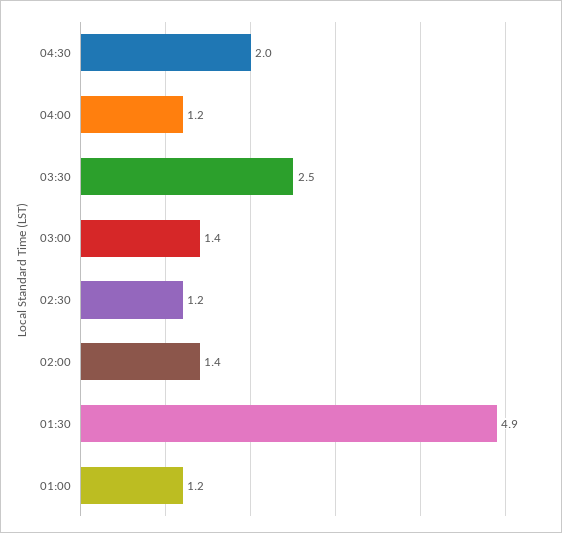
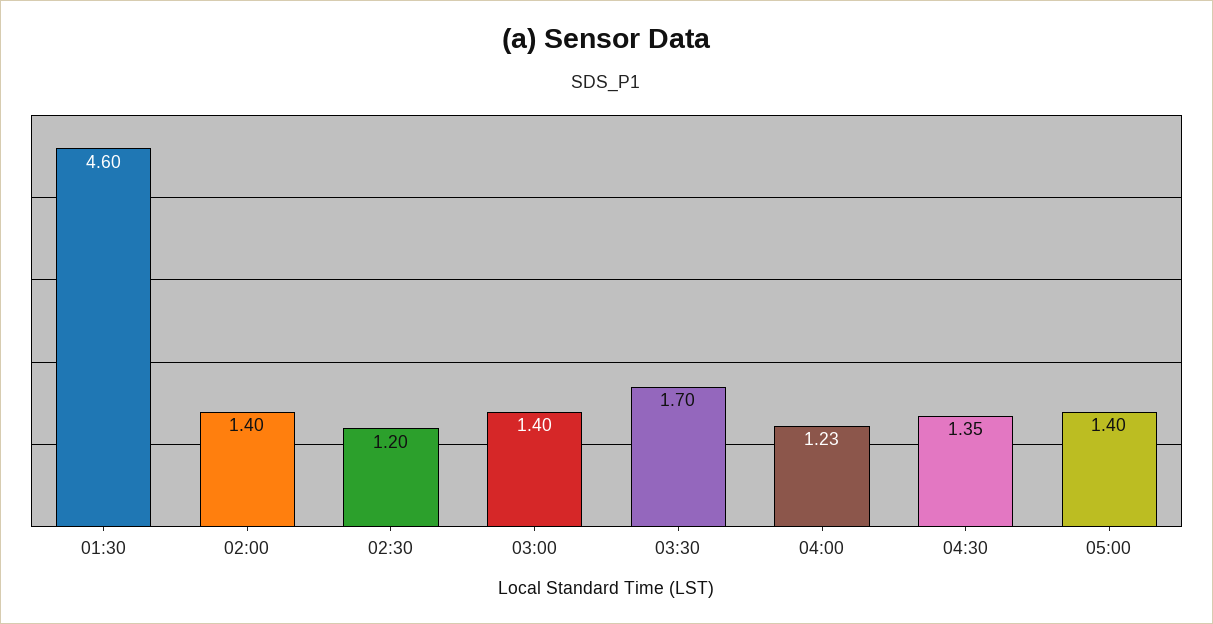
04:30: 2 -> 1.35
03:30: 2.5 -> 1.7
01:30: 4.9 -> 4.6
01:00: 1.2 -> none
05:00: none -> 1.4

